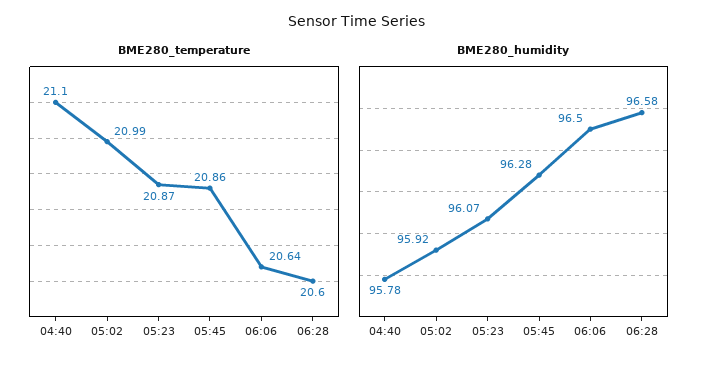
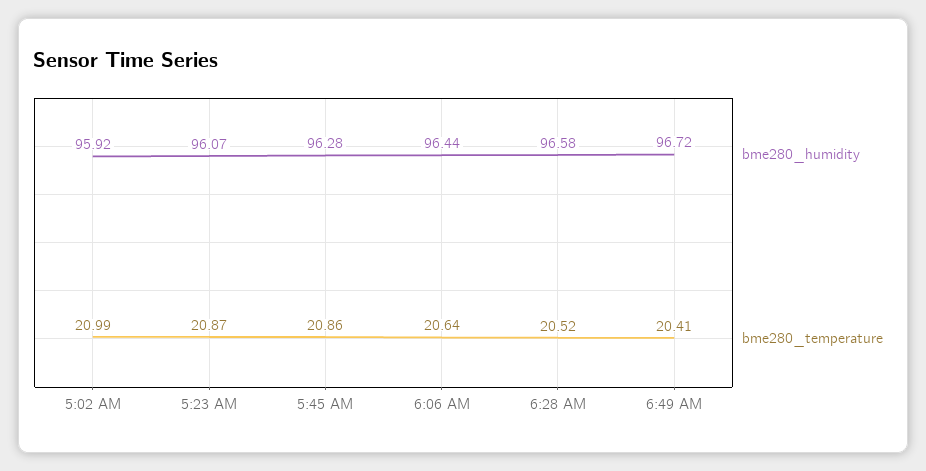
BME280_temperature, 04:40: 21.1 -> none
BME280_temperature, 06:28: 20.6 -> 20.52
BME280_humidity, 04:40: 95.78 -> none
BME280_humidity, 06:06: 96.5 -> 96.44
BME280_humidity, 6:49 AM: none -> 96.72
BME280_temperature, 6:49 AM: none -> 20.41

